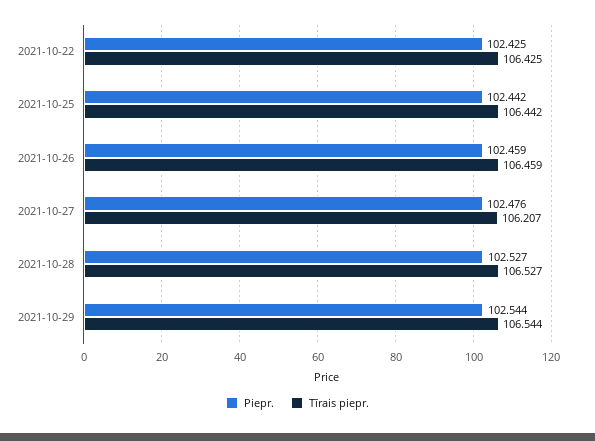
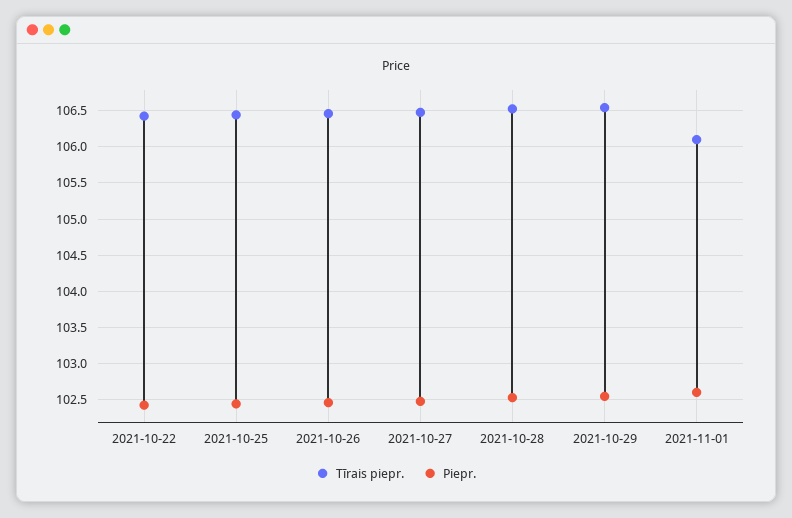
Tīrais piepr., 2021-10-27: 106.207 -> 106.5
Tīrais piepr., 2021-11-01: none -> 106.1
Piepr., 2021-11-01: none -> 102.6

